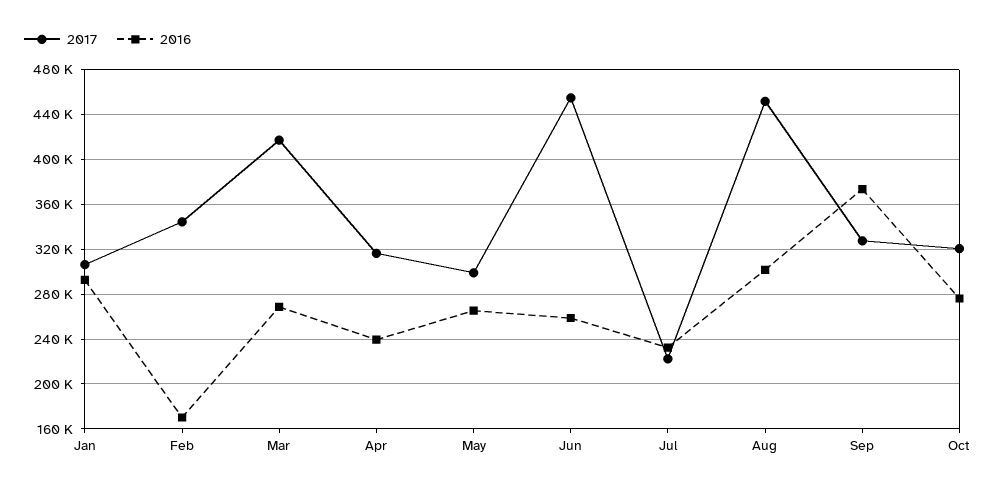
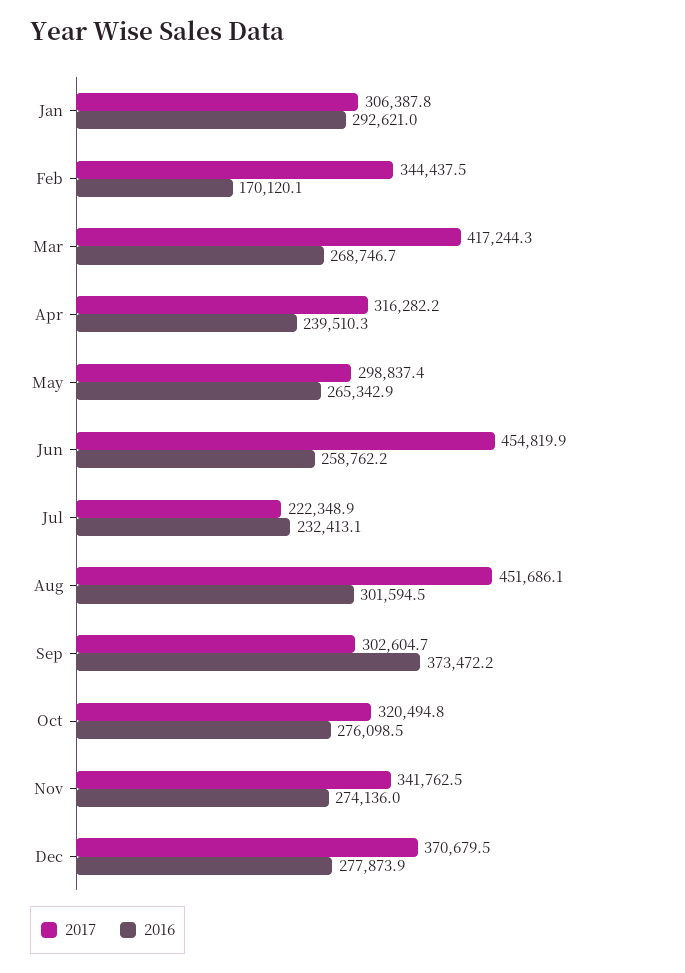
2017, Sep: 330000 -> 302604.7
2017, Nov: none -> 341762.5
2016, Nov: none -> 274136
2017, Dec: none -> 370679.5
2016, Dec: none -> 277873.9

